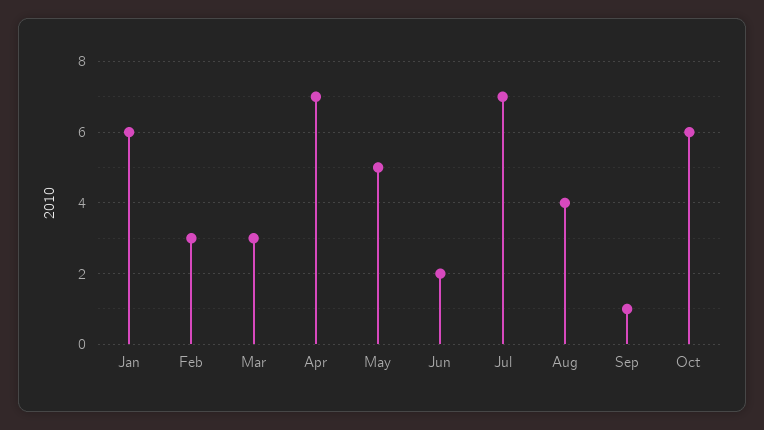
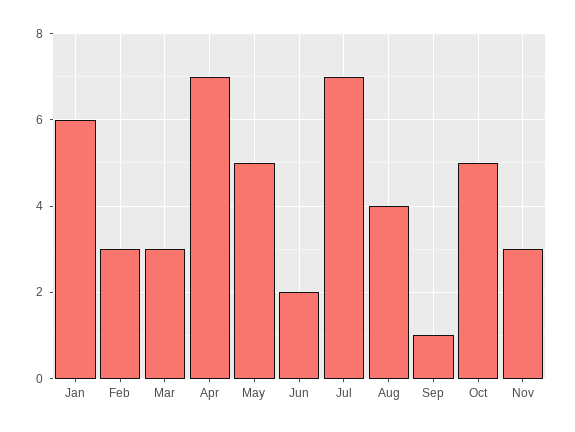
Oct: 6 -> 5
Nov: none -> 3

